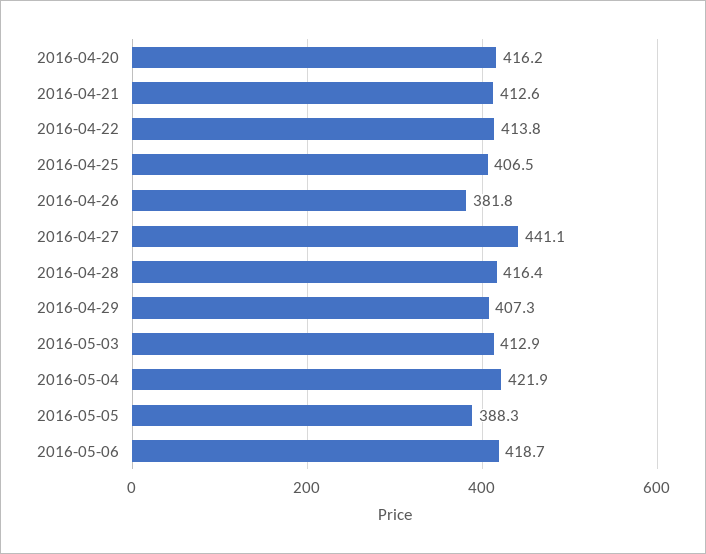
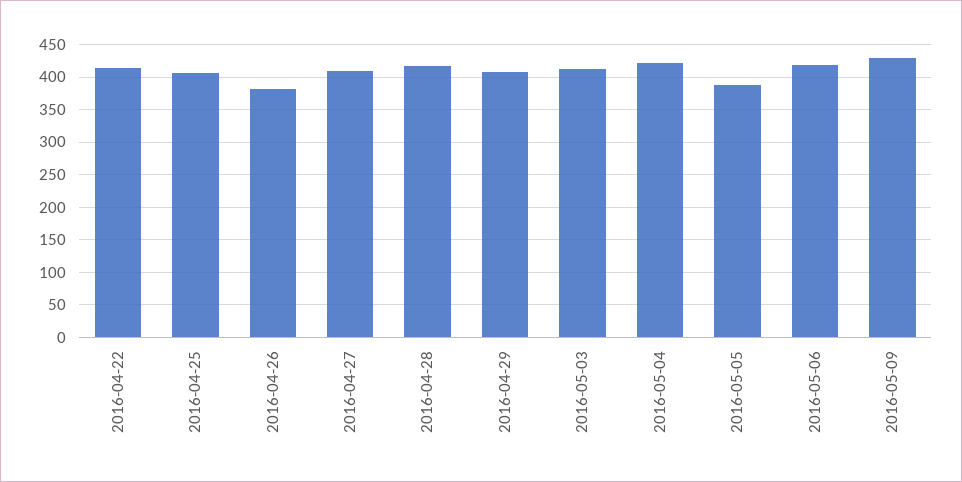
2016-04-20: 416.2 -> none
2016-04-21: 412.6 -> none
2016-04-27: 441.1 -> 410
2016-05-09: none -> 430

